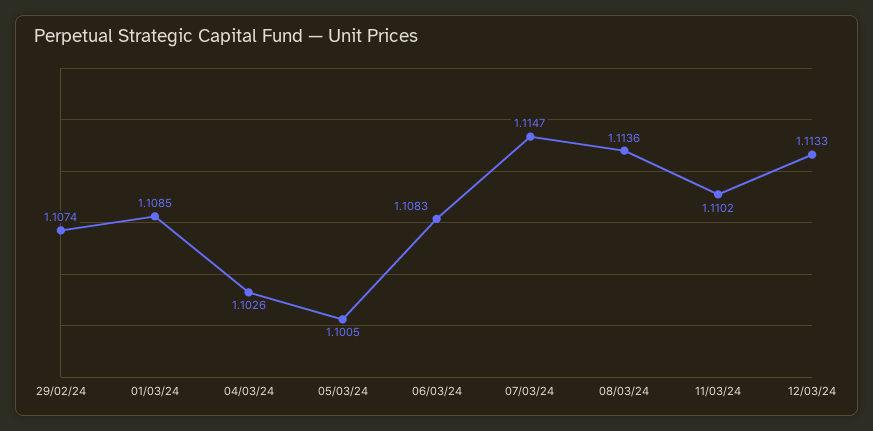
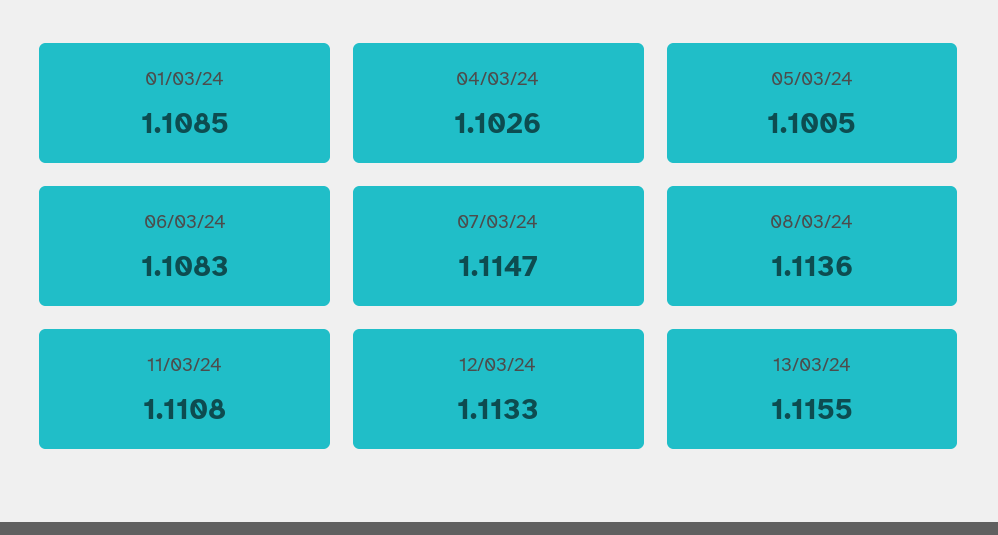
29/02/24: 1.1074 -> none
11/03/24: 1.1102 -> 1.1108
13/03/24: none -> 1.1155

